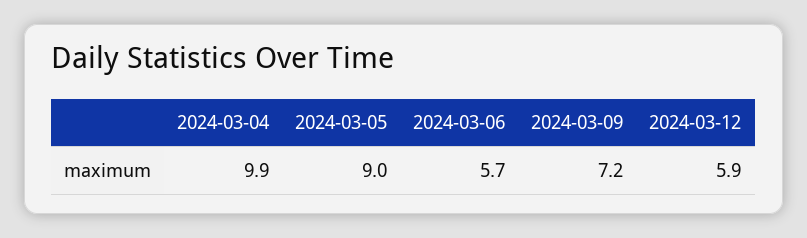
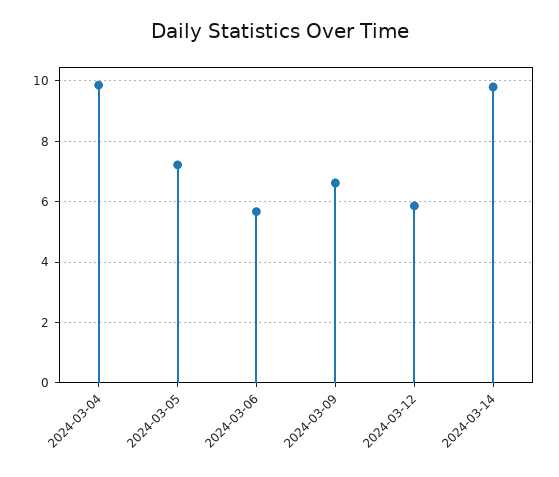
2024-03-05: 9 -> 7.2
2024-03-09: 7.2 -> 6.6
2024-03-14: none -> 9.8

